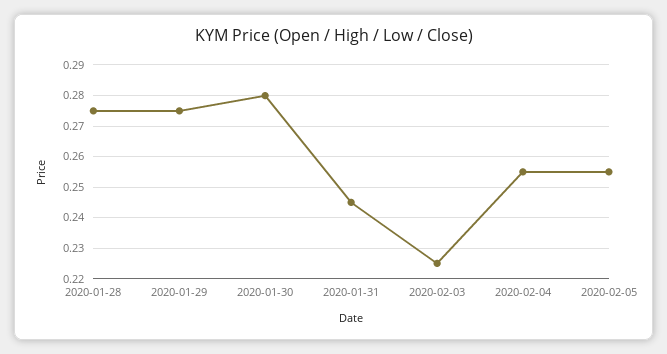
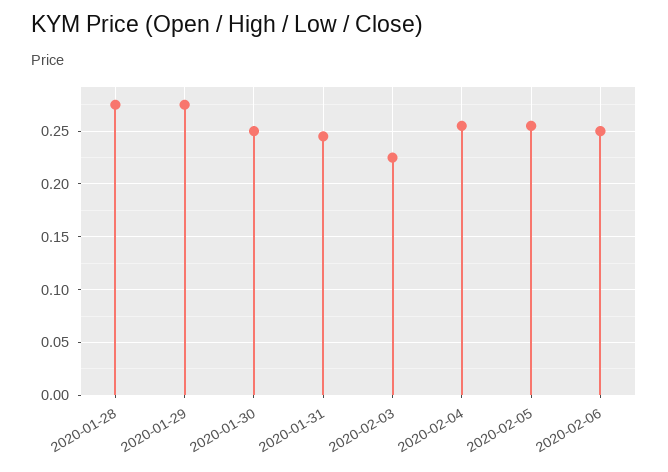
2020-01-30: 0.28 -> 0.25
2020-02-06: none -> 0.25

